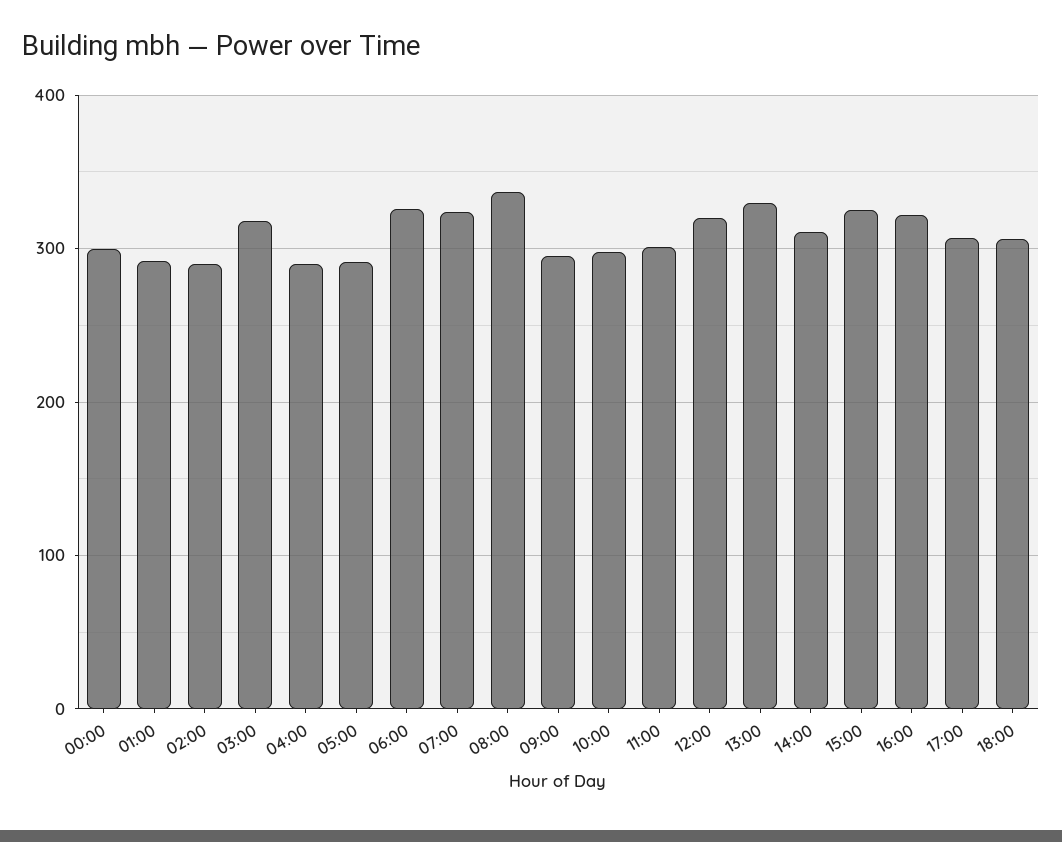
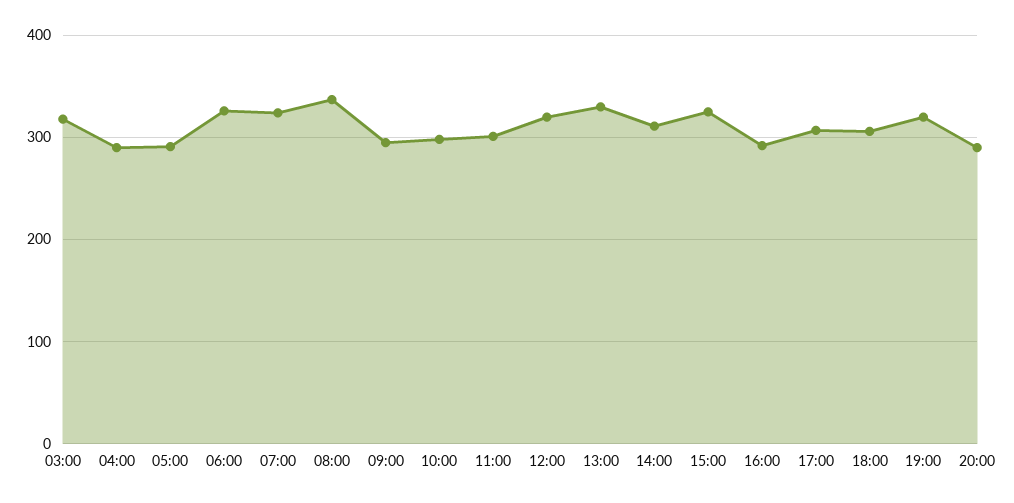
00:00: 300 -> none
01:00: 290 -> none
02:00: 290 -> none
16:00: 320 -> 290
19:00: none -> 320
20:00: none -> 290

